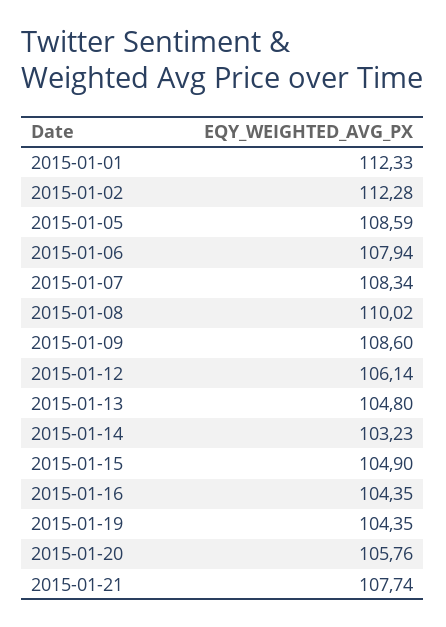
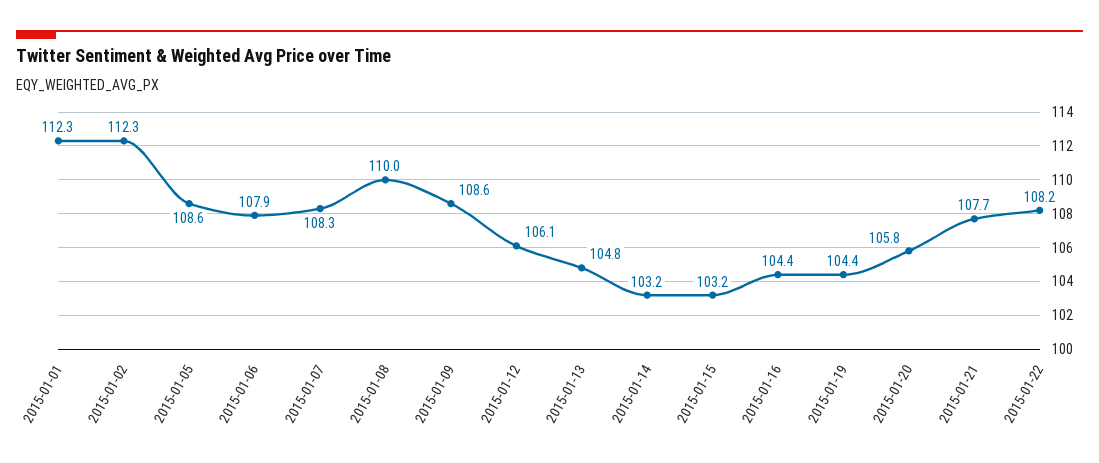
2015-01-15: 104.9 -> 103.2
2015-01-22: none -> 108.2

